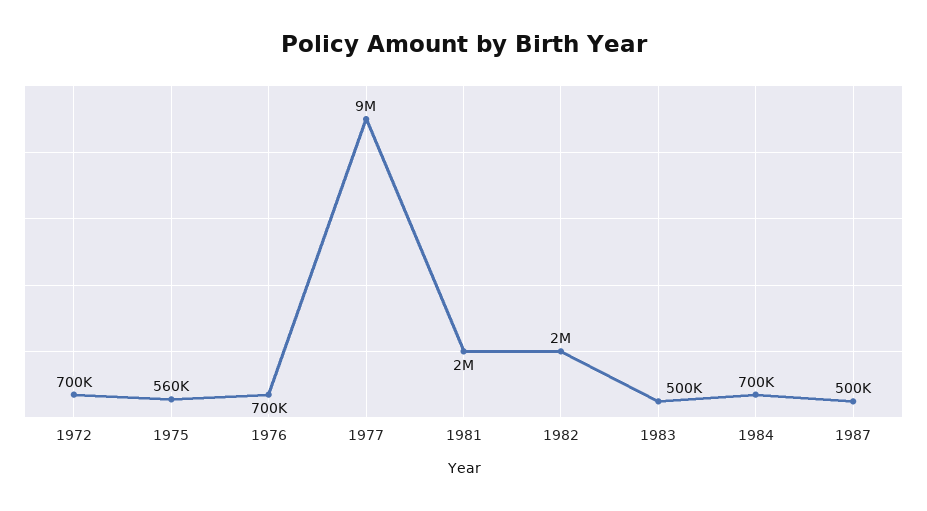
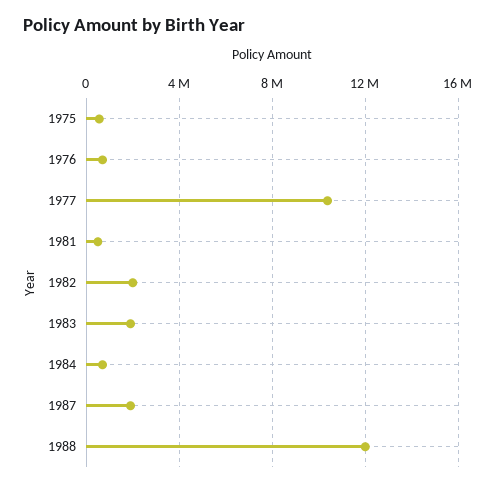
1972: 700000 -> none
1977: 9000000 -> 10500000
1981: 2000000 -> 500000
1983: 500000 -> 2000000
1987: 500000 -> 2000000
1988: none -> 12000000

